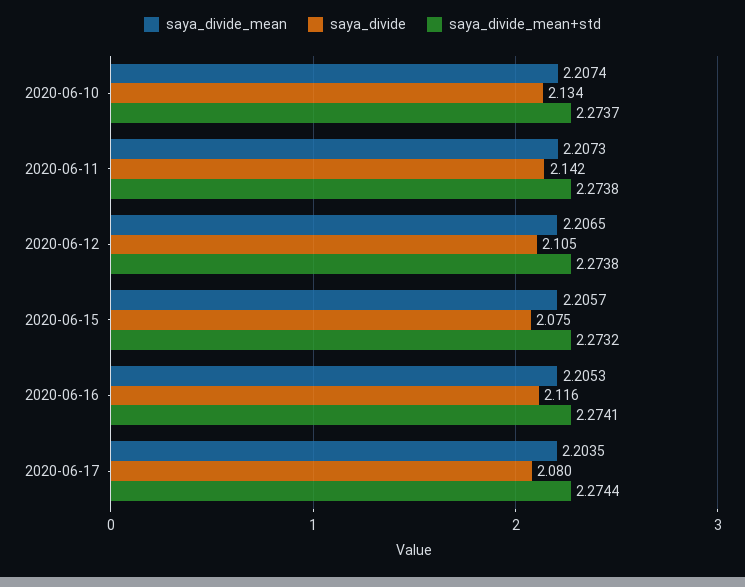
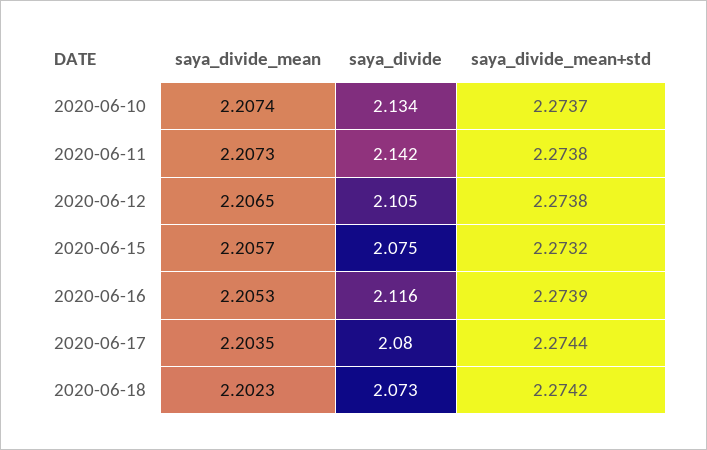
saya_divide_mean+std, 2020-06-16: 2.2741 -> 2.2739
saya_divide_mean, 2020-06-18: none -> 2.2023
saya_divide, 2020-06-18: none -> 2.073
saya_divide_mean+std, 2020-06-18: none -> 2.2742

